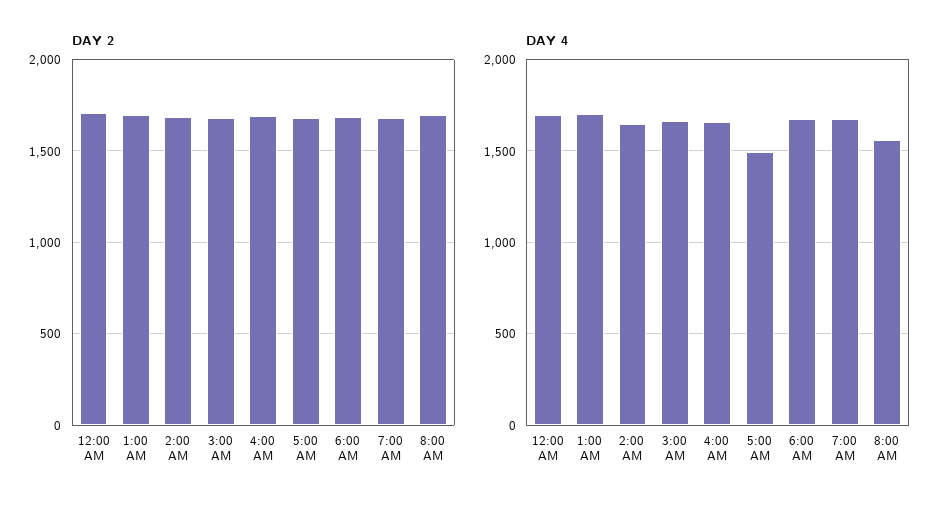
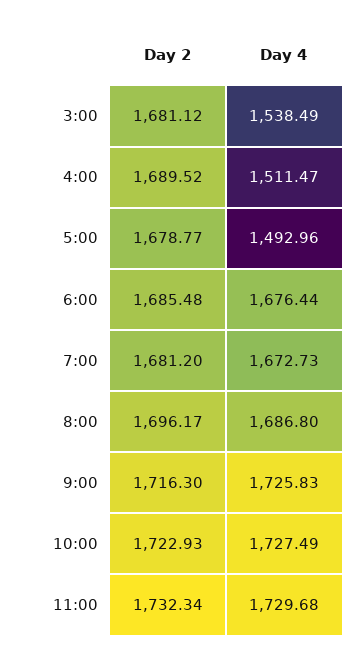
DAY 2, 12:00 AM: 1700 -> none
DAY 2, 1:00 AM: 1700 -> none
DAY 2, 2:00 AM: 1700 -> none
DAY 4, 12:00 AM: 1700 -> none
DAY 4, 1:00 AM: 1700 -> none
DAY 4, 2:00 AM: 1650 -> none
DAY 4, 3:00 AM: 1650 -> 1538.49
DAY 4, 4:00 AM: 1650 -> 1511.47
DAY 4, 8:00 AM: 1550 -> 1686.8
DAY 2, 9:00: none -> 1716.3
DAY 4, 9:00: none -> 1725.83
DAY 2, 10:00: none -> 1722.93
DAY 4, 10:00: none -> 1727.49
DAY 2, 11:00: none -> 1732.34
DAY 4, 11:00: none -> 1729.68

